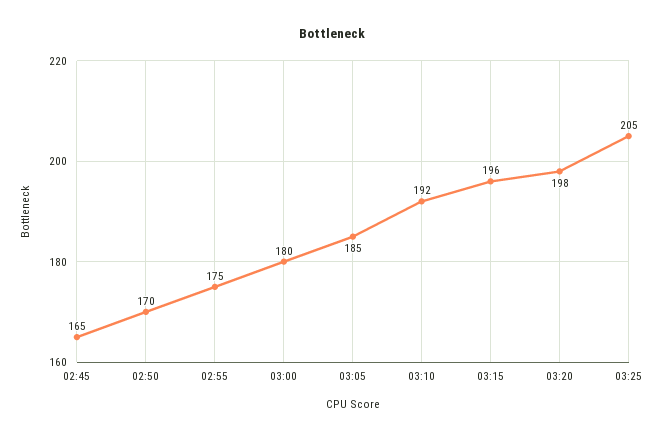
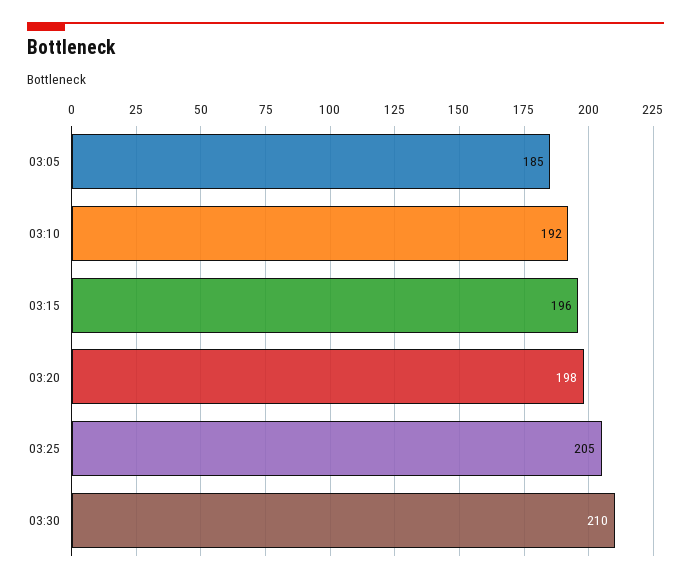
02:45: 165 -> none
02:50: 170 -> none
02:55: 175 -> none
03:00: 180 -> none
03:30: none -> 210

